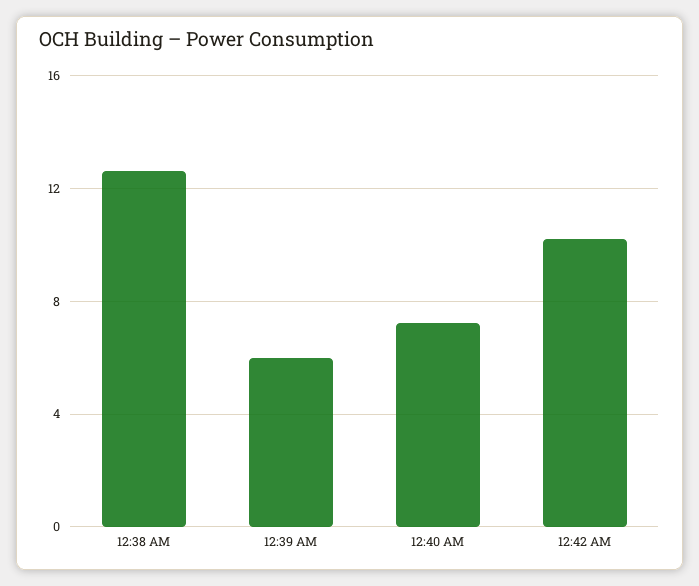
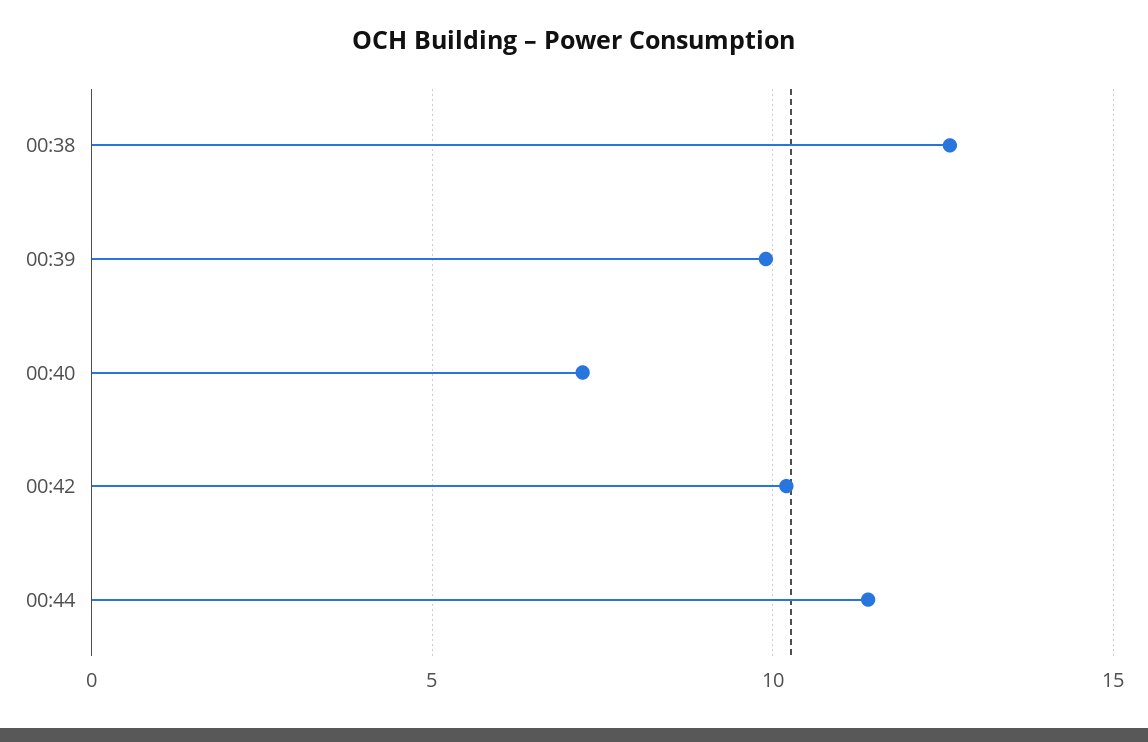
12:39 AM: 6 -> 10
00:44: none -> 11.5

